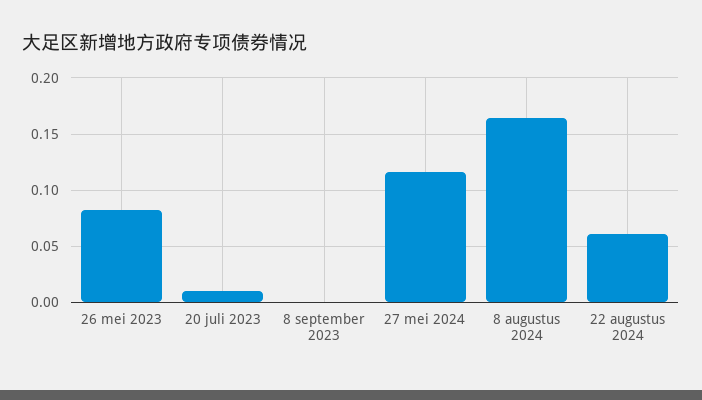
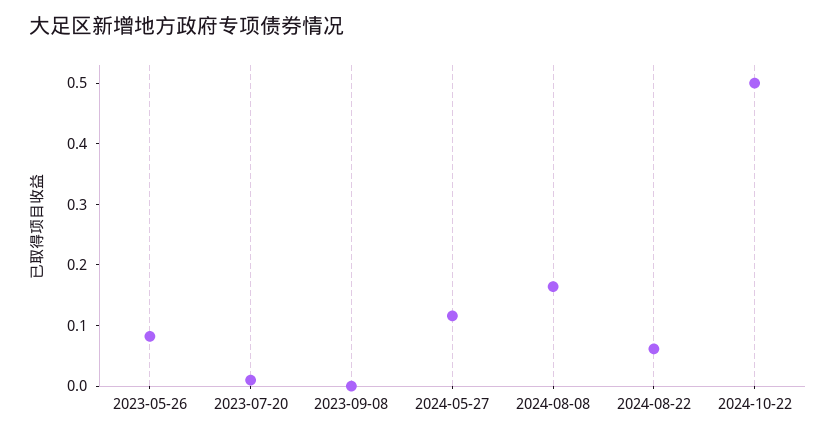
2024-10-22: none -> 0.5

